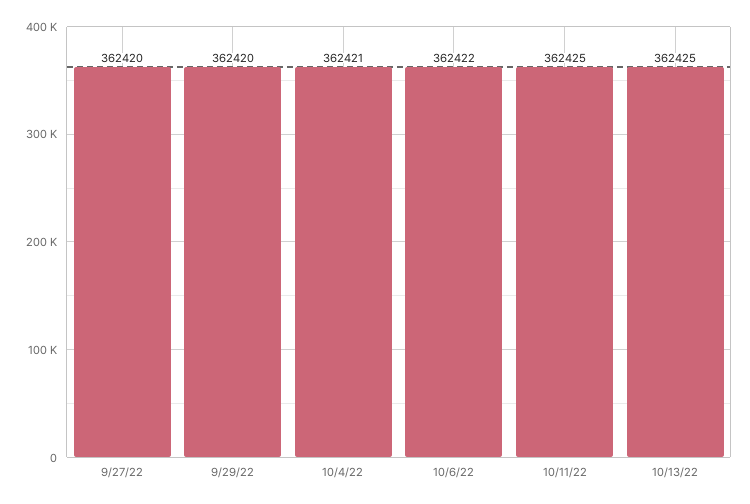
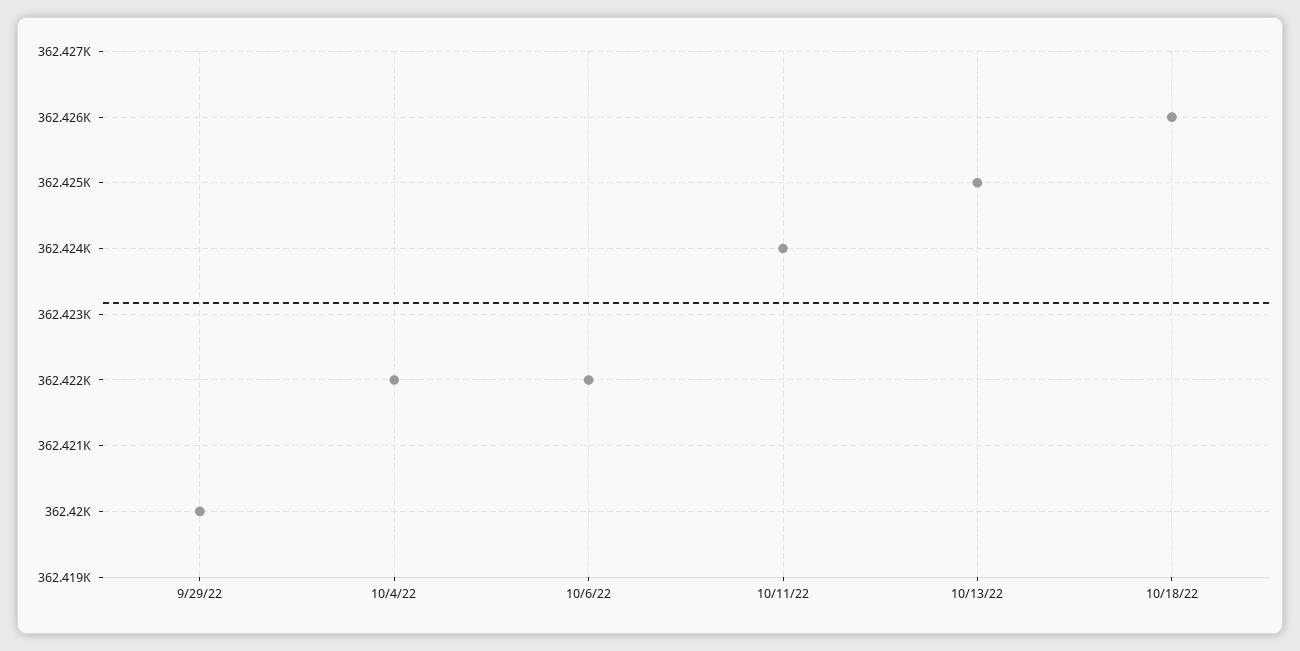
9/27/22: 362420 -> none
10/4/22: 362421 -> 362422
10/11/22: 362425 -> 362424
10/18/22: none -> 362426

